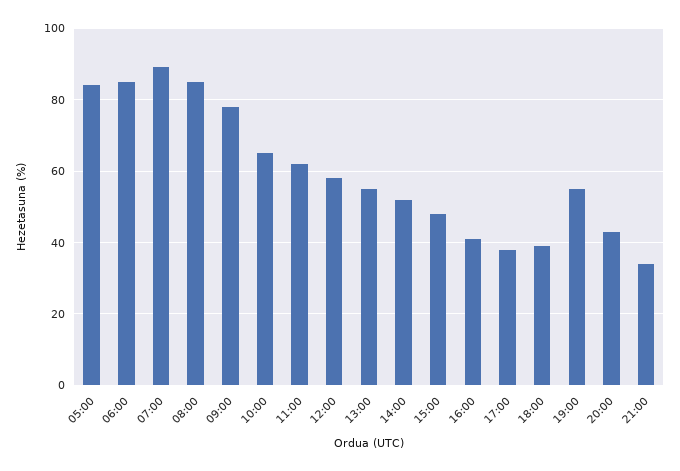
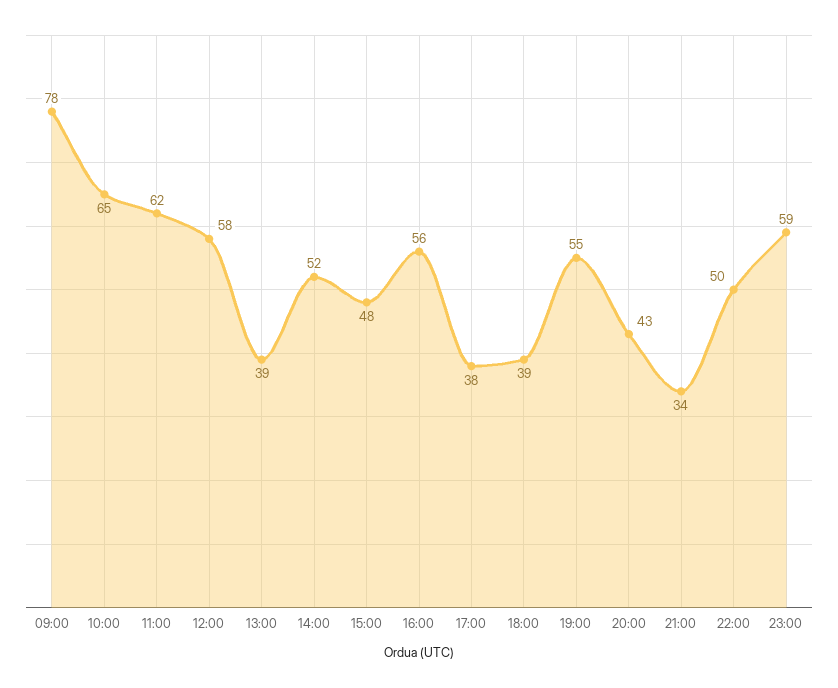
05:00: 85 -> none
06:00: 85 -> none
07:00: 90 -> none
08:00: 85 -> none
13:00: 55 -> 39
16:00: 40 -> 56
22:00: none -> 50
23:00: none -> 59

